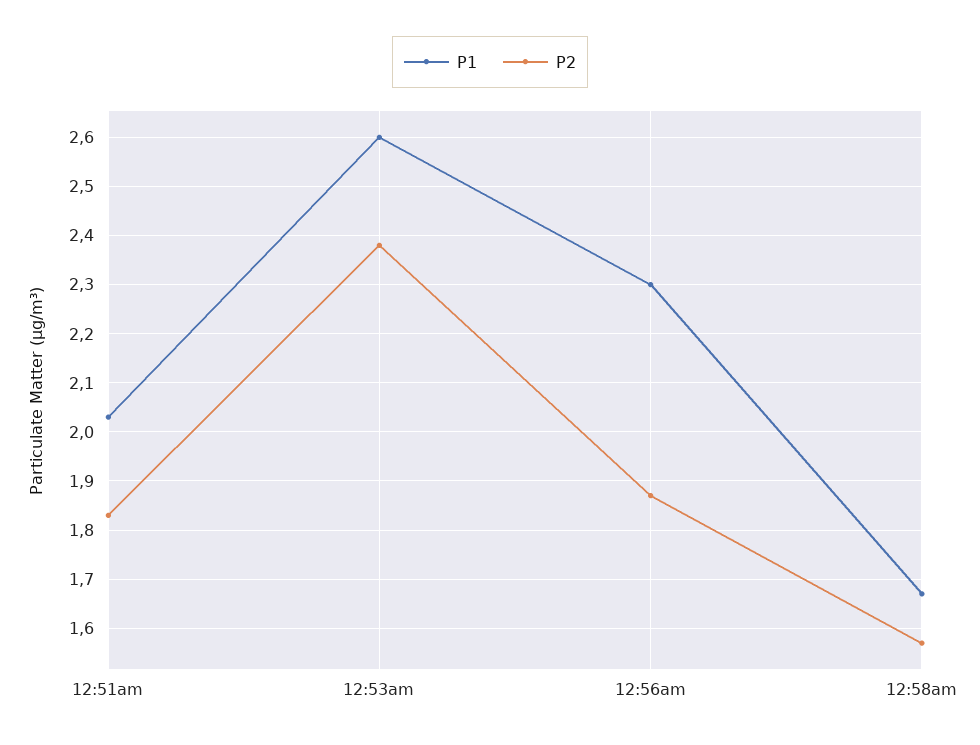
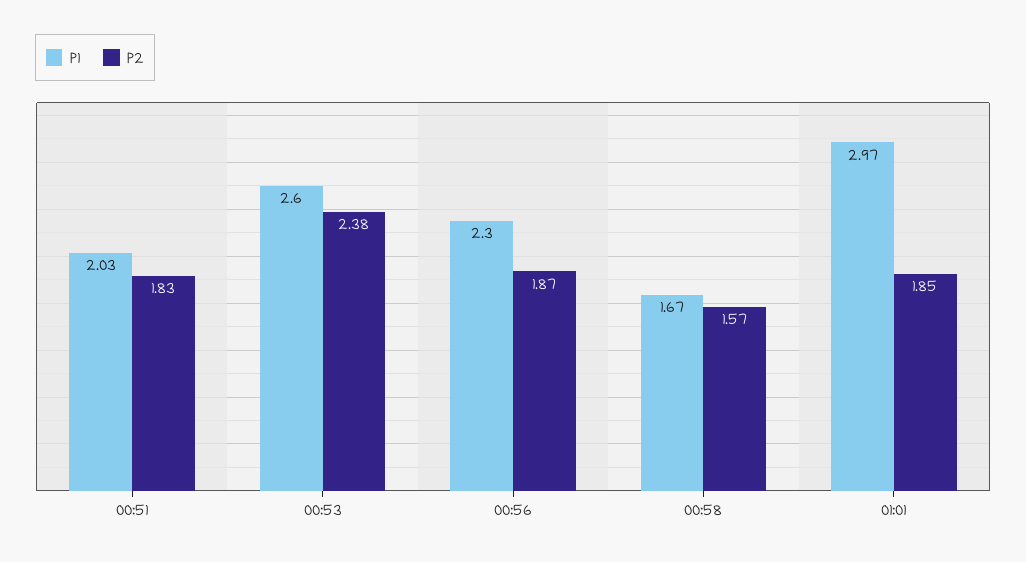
P1, 01:01: none -> 2.97
P2, 01:01: none -> 1.85

